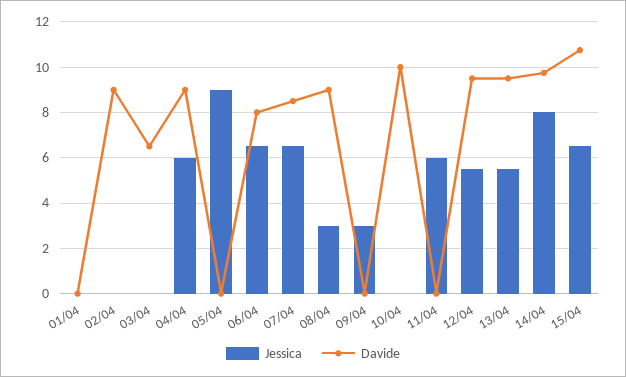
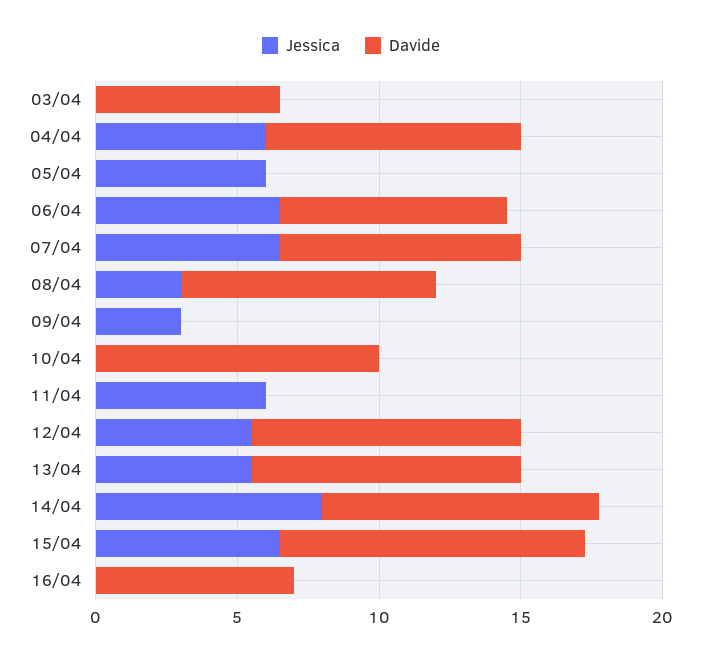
Jessica, 01/04: 0 -> none
Davide, 01/04: 0 -> none
Jessica, 02/04: 0 -> none
Davide, 02/04: 9 -> none
Jessica, 05/04: 9 -> 6
Jessica, 16/04: none -> 0
Davide, 16/04: none -> 7

